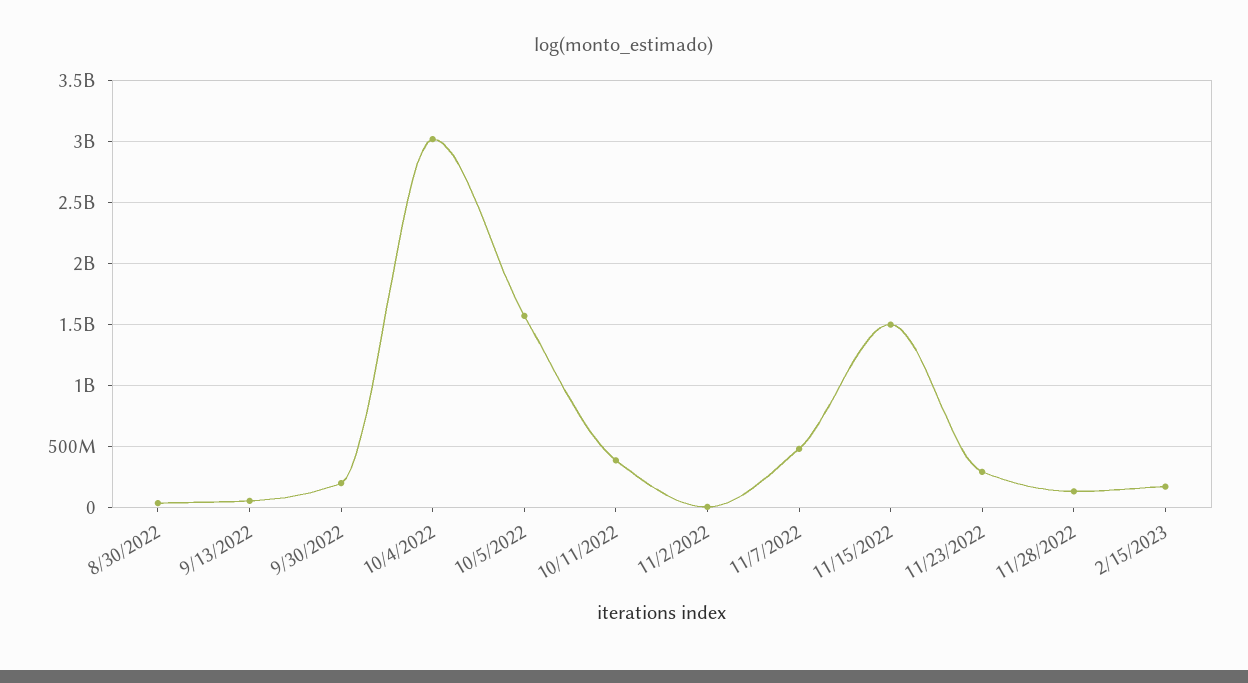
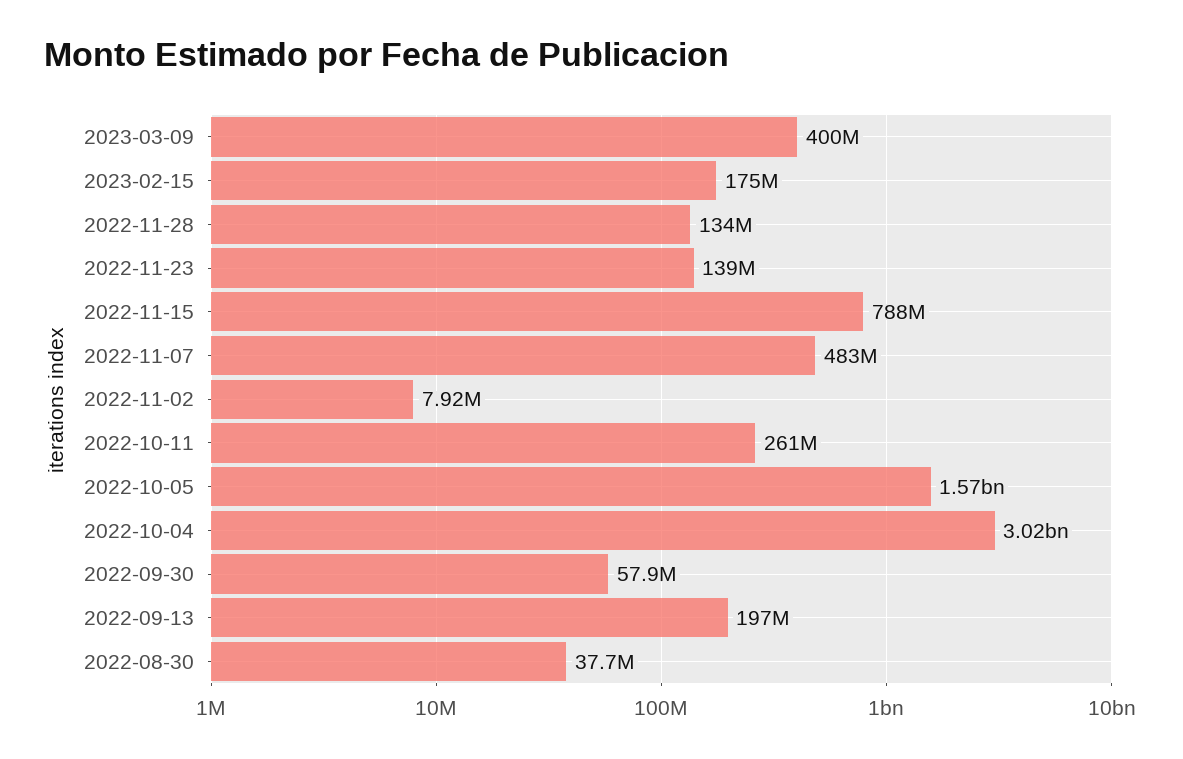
9/13/2022: 50000000 -> 197000000
9/30/2022: 200000000 -> 57900000
10/11/2022: 400000000 -> 261000000
11/15/2022: 1500000000 -> 788000000
11/23/2022: 300000000 -> 139000000
2023-03-09: none -> 400000000

